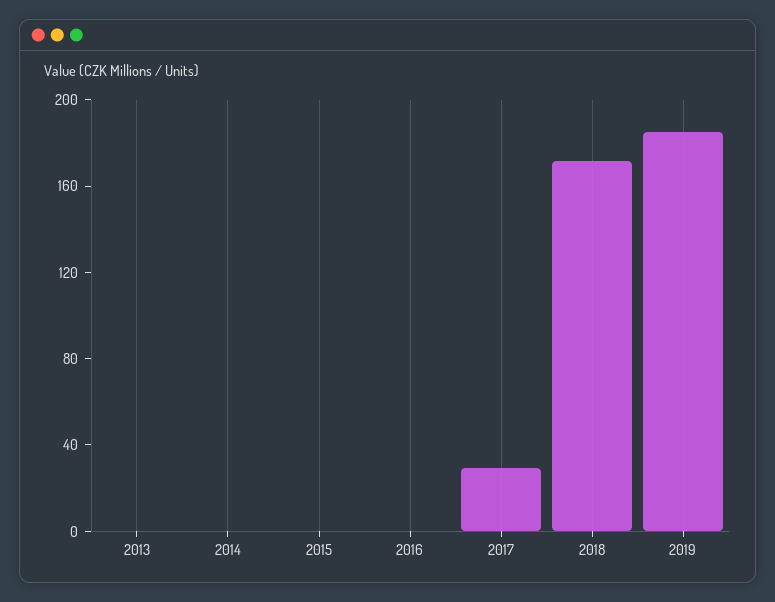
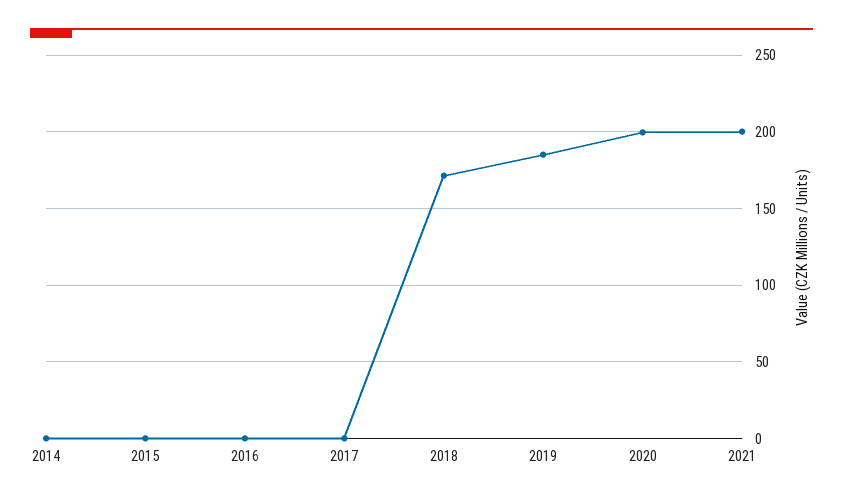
2013: 0 -> none
2017: 30 -> 0
2020: none -> 200
2021: none -> 200

